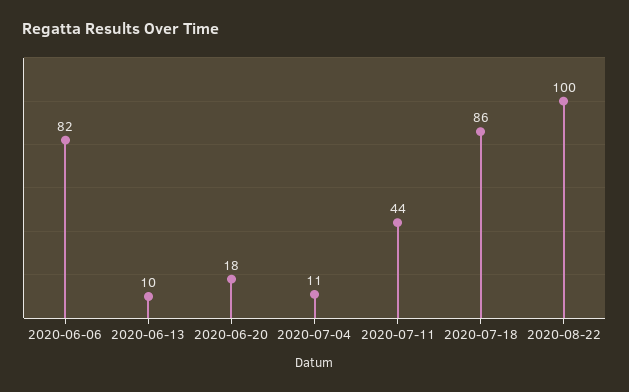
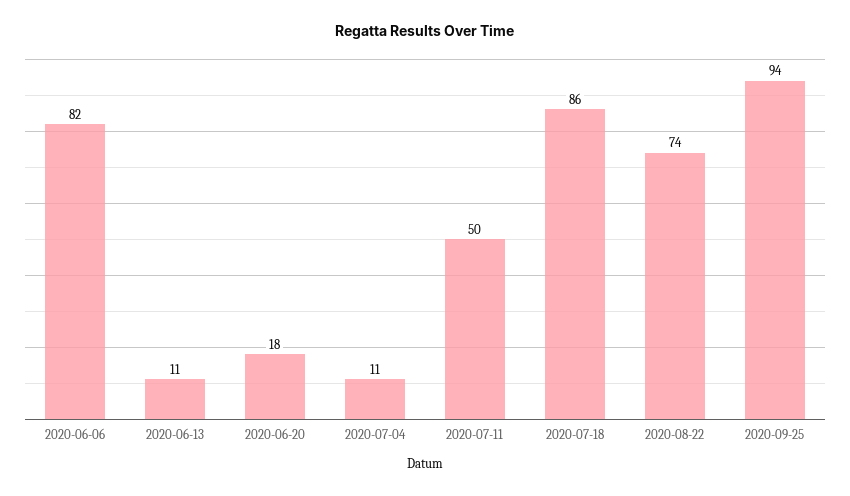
2020-06-13: 10 -> 11
2020-07-11: 44 -> 50
2020-08-22: 100 -> 74
2020-09-25: none -> 94

